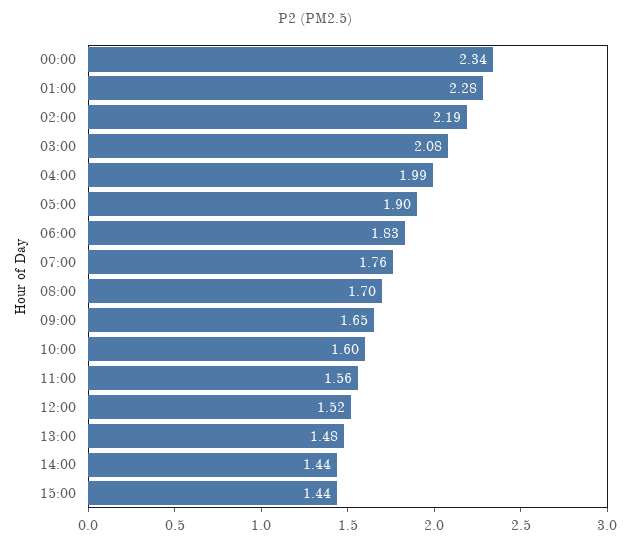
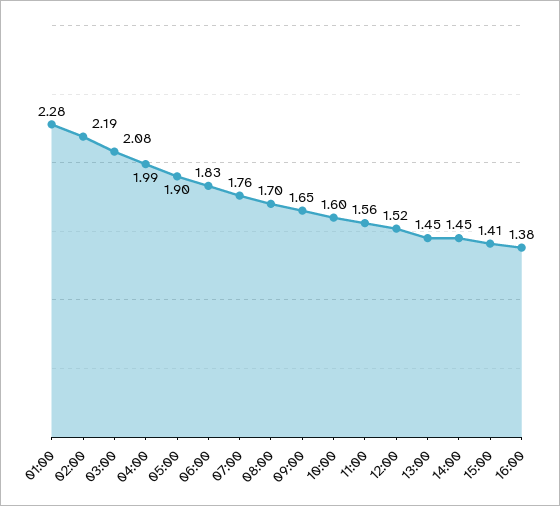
00:00: 2.34 -> none
13:00: 1.48 -> 1.45
14:00: 1.44 -> 1.45
15:00: 1.44 -> 1.41
16:00: none -> 1.38

